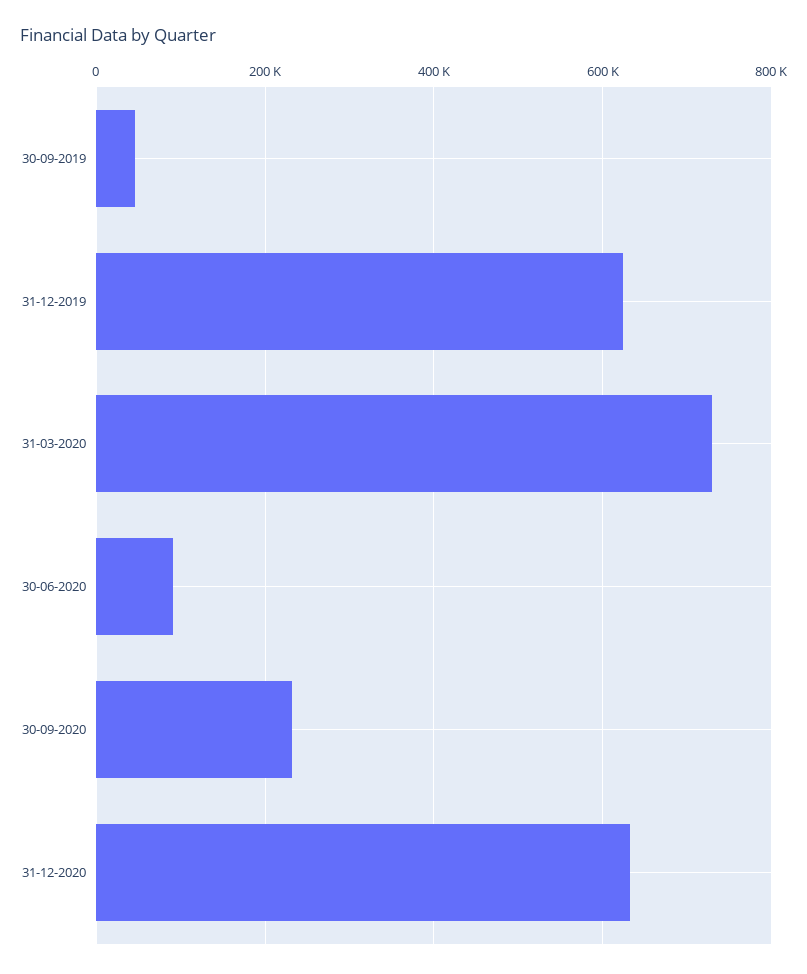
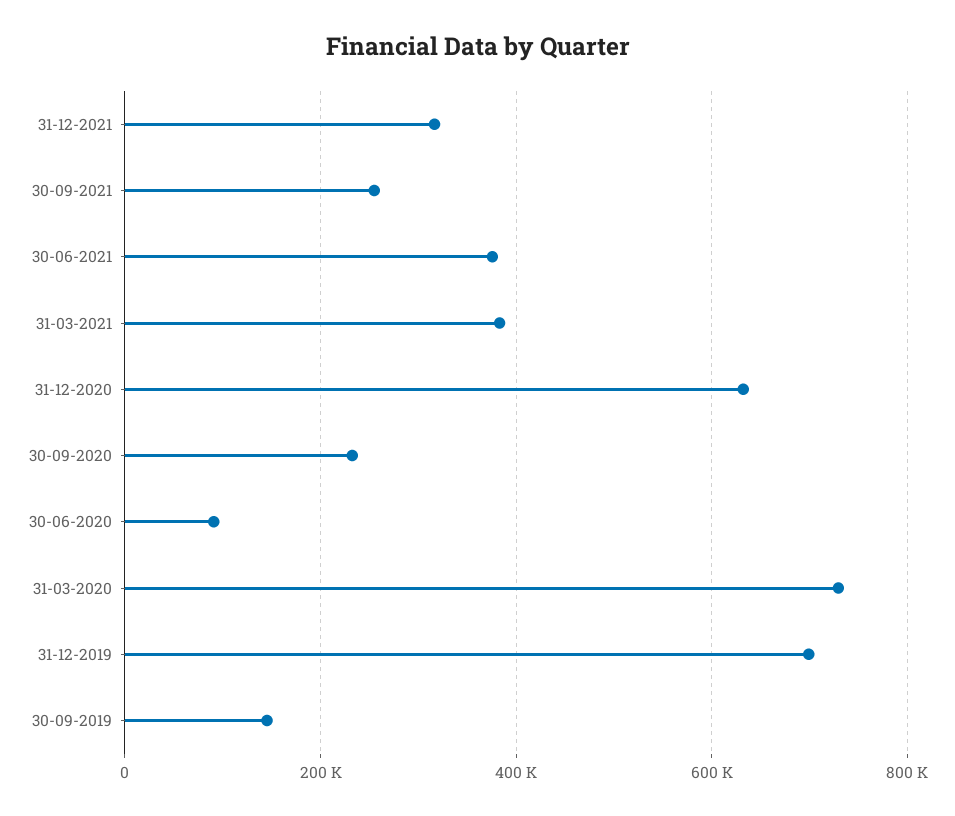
30-09-2019: 40000 -> 140000
31-12-2019: 620000 -> 700000
31-12-2021: none -> 320000
30-09-2021: none -> 260000
30-06-2021: none -> 380000
31-03-2021: none -> 380000

